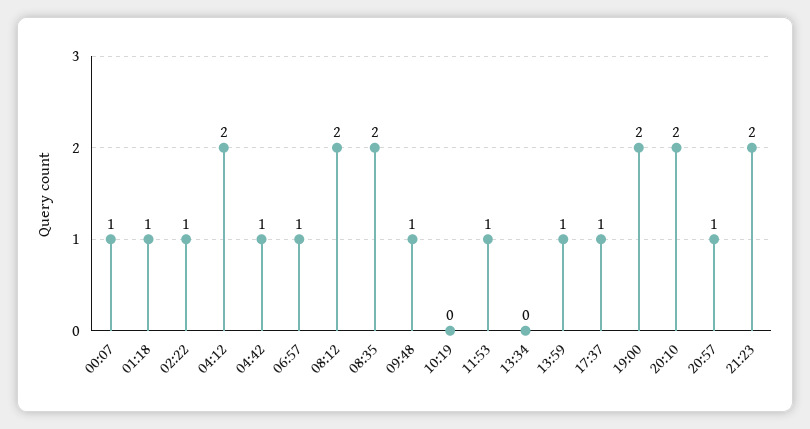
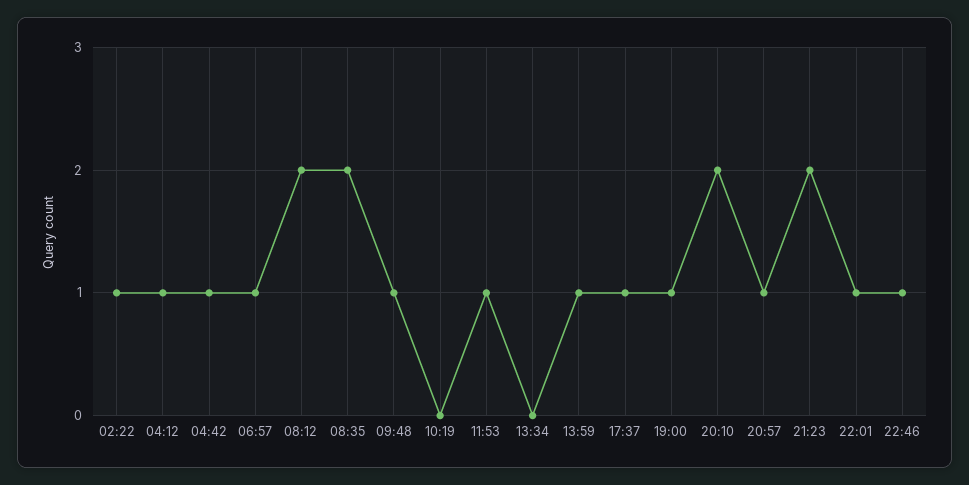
00:07: 1 -> none
01:18: 1 -> none
04:12: 2 -> 1
19:00: 2 -> 1
22:01: none -> 1
22:46: none -> 1

